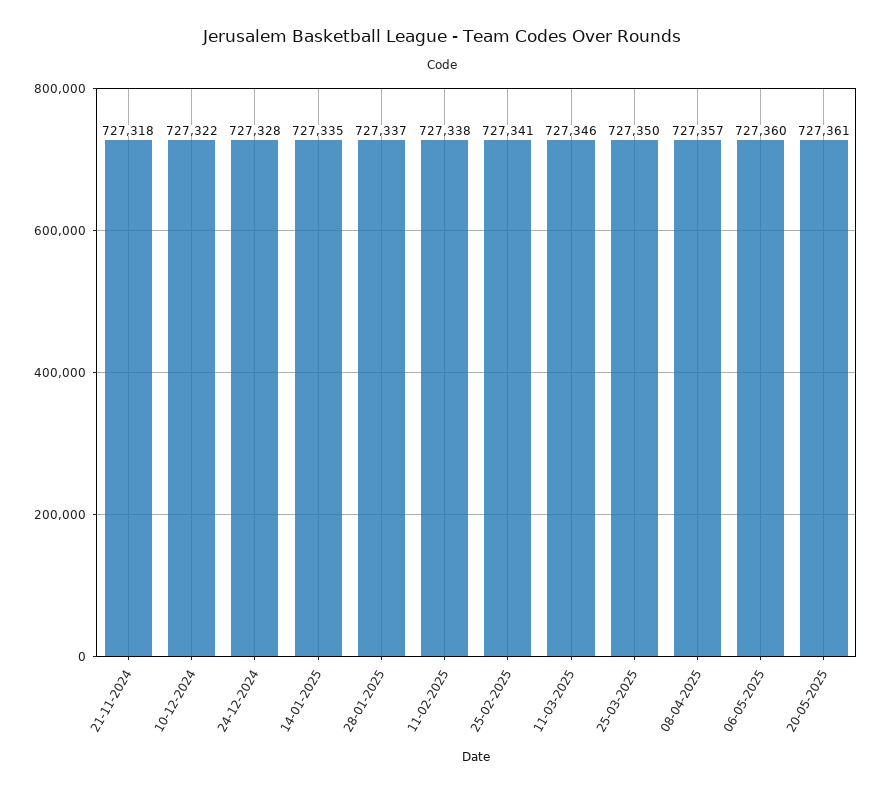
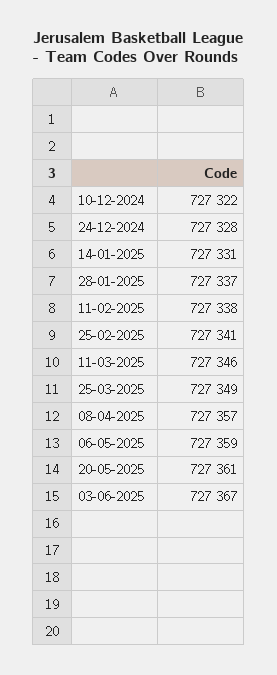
21-11-2024: 727318 -> none
14-01-2025: 727335 -> 727331
25-03-2025: 727350 -> 727349
06-05-2025: 727360 -> 727359
03-06-2025: none -> 727367

